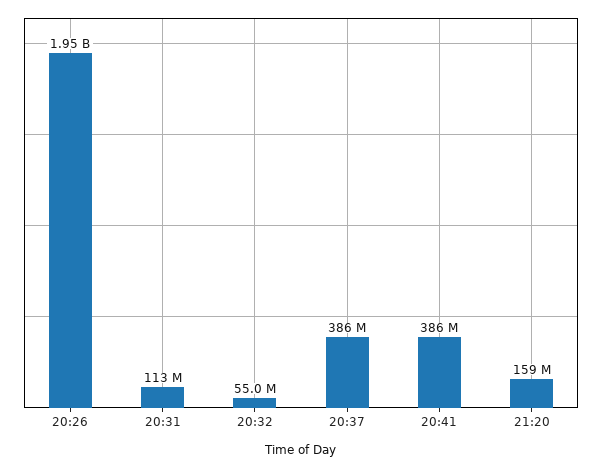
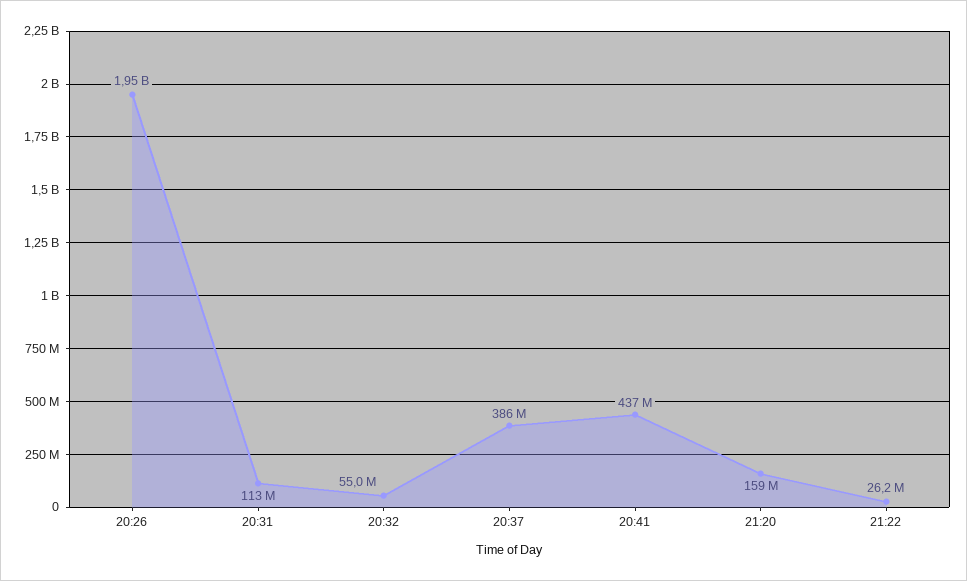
20:41: 386000000 -> 437000000
21:22: none -> 26200000

